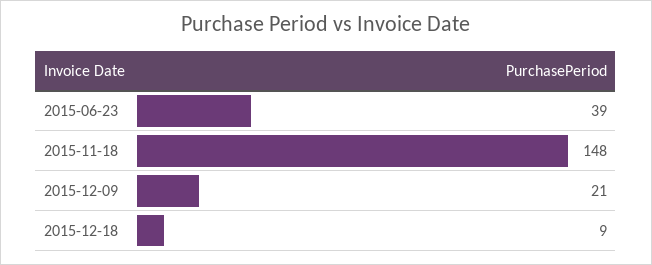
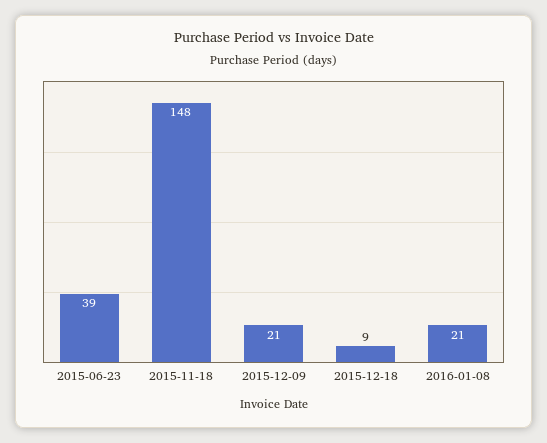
2016-01-08: none -> 21

